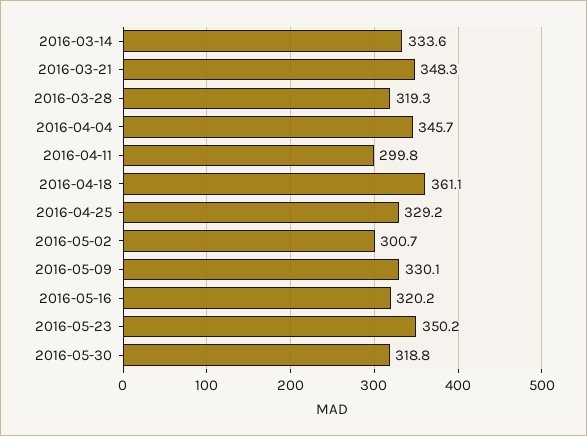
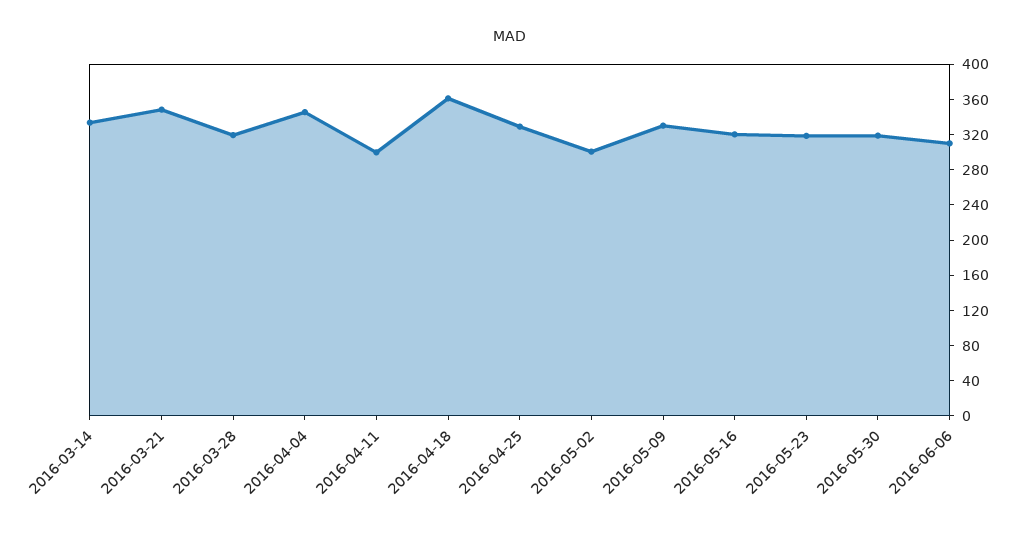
2016-05-23: 350.2 -> 320
2016-06-06: none -> 310

